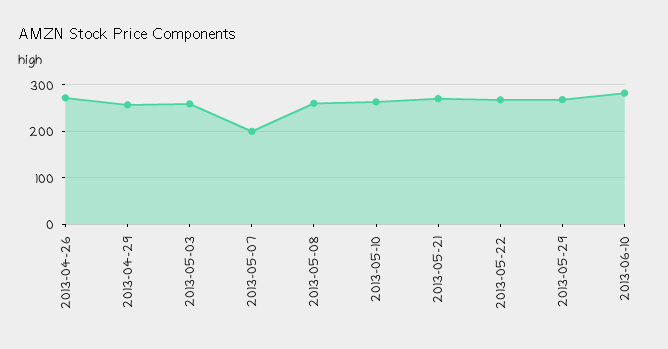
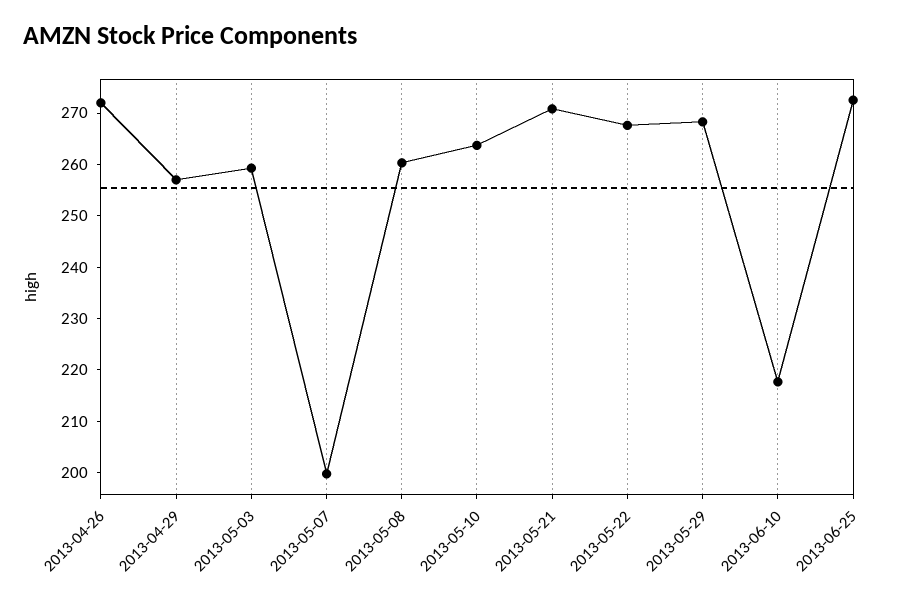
2013-06-10: 280 -> 218
2013-06-25: none -> 272

